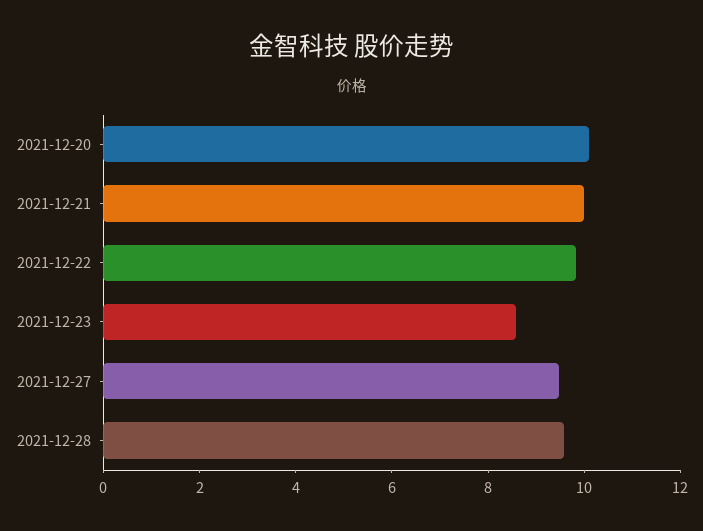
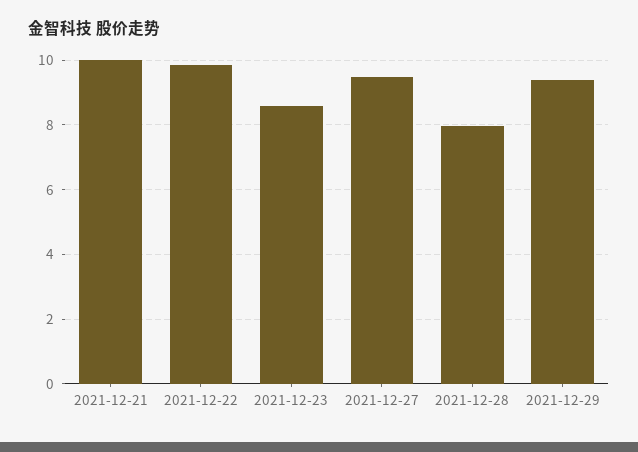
2021-12-20: 10 -> none
2021-12-28: 9.5 -> 8
2021-12-29: none -> 9.4

